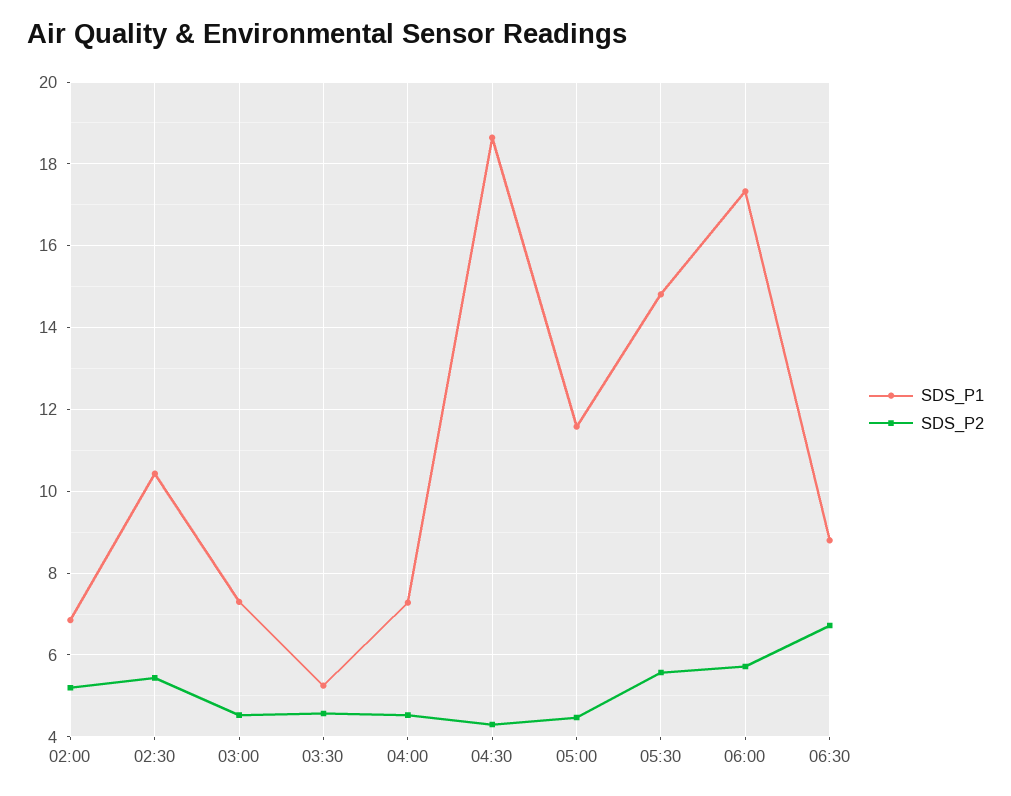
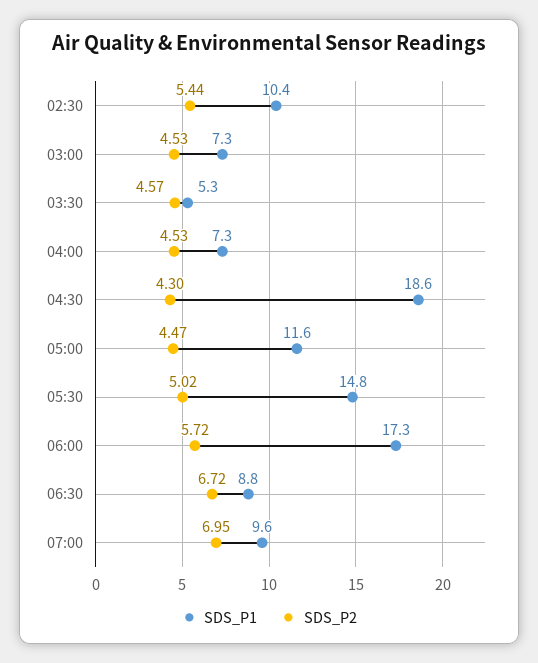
SDS_P1, 02:00: 6.8 -> none
SDS_P2, 02:00: 5.2 -> none
SDS_P2, 05:30: 5.6 -> 5.02
SDS_P1, 07:00: none -> 9.6
SDS_P2, 07:00: none -> 6.95

